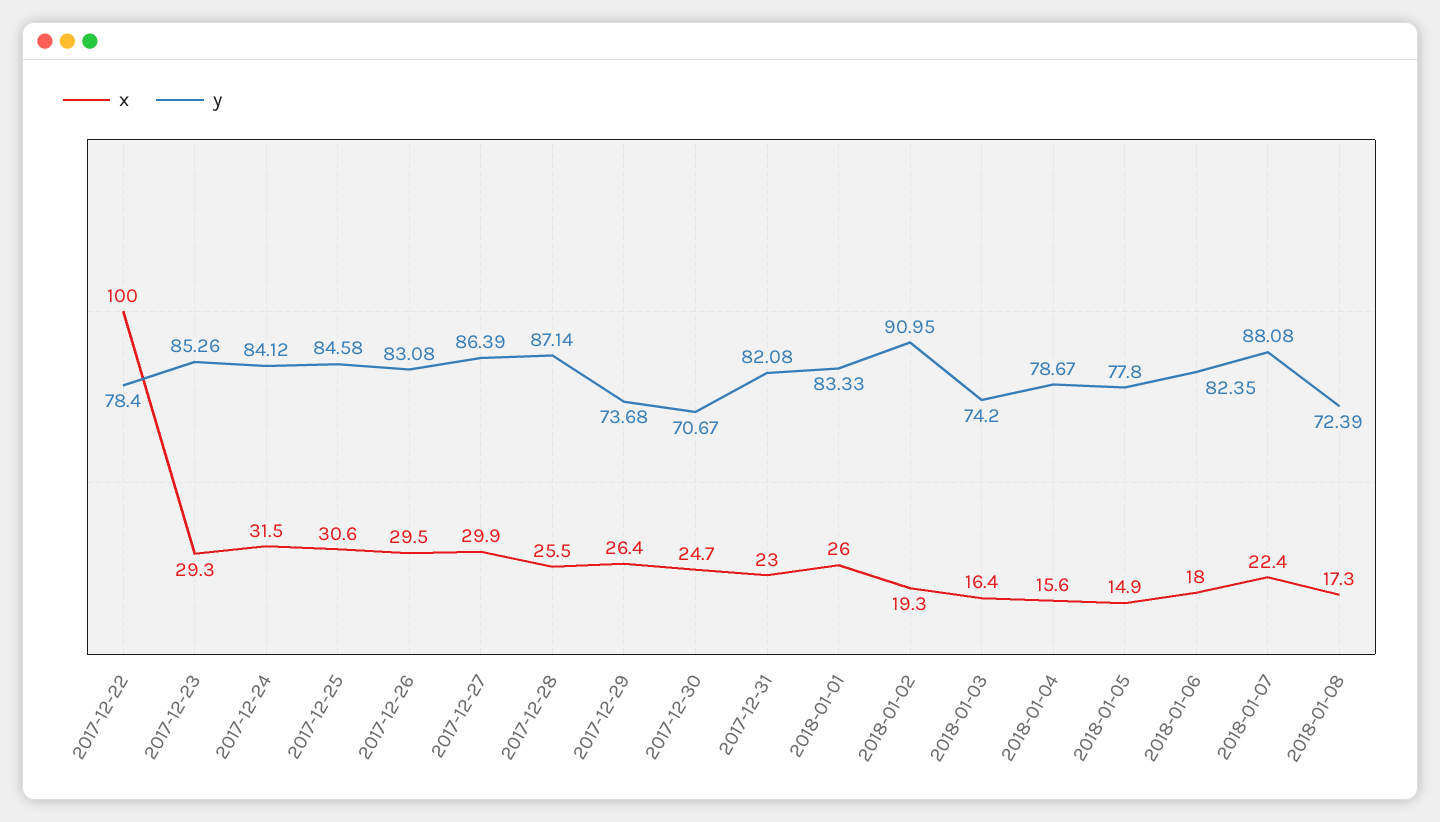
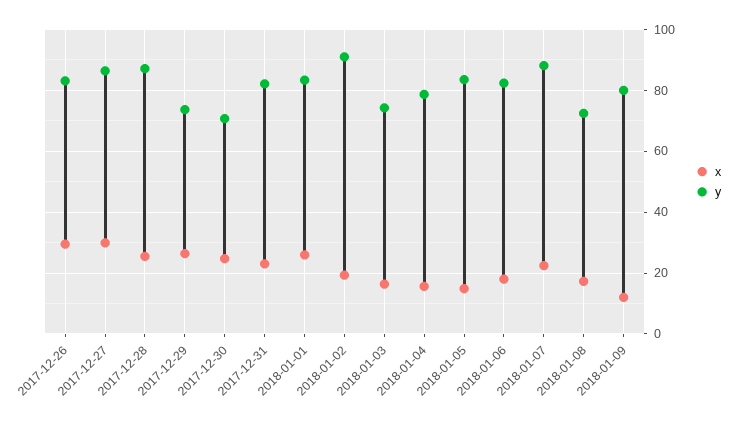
x, 2017-12-22: 100 -> none
y, 2017-12-22: 78.4 -> none
x, 2017-12-23: 29.3 -> none
y, 2017-12-23: 85.26 -> none
x, 2017-12-24: 31.5 -> none
y, 2017-12-24: 84.12 -> none
x, 2017-12-25: 30.6 -> none
y, 2017-12-25: 84.58 -> none
y, 2018-01-05: 77.8 -> 84
x, 2018-01-09: none -> 12
y, 2018-01-09: none -> 80

